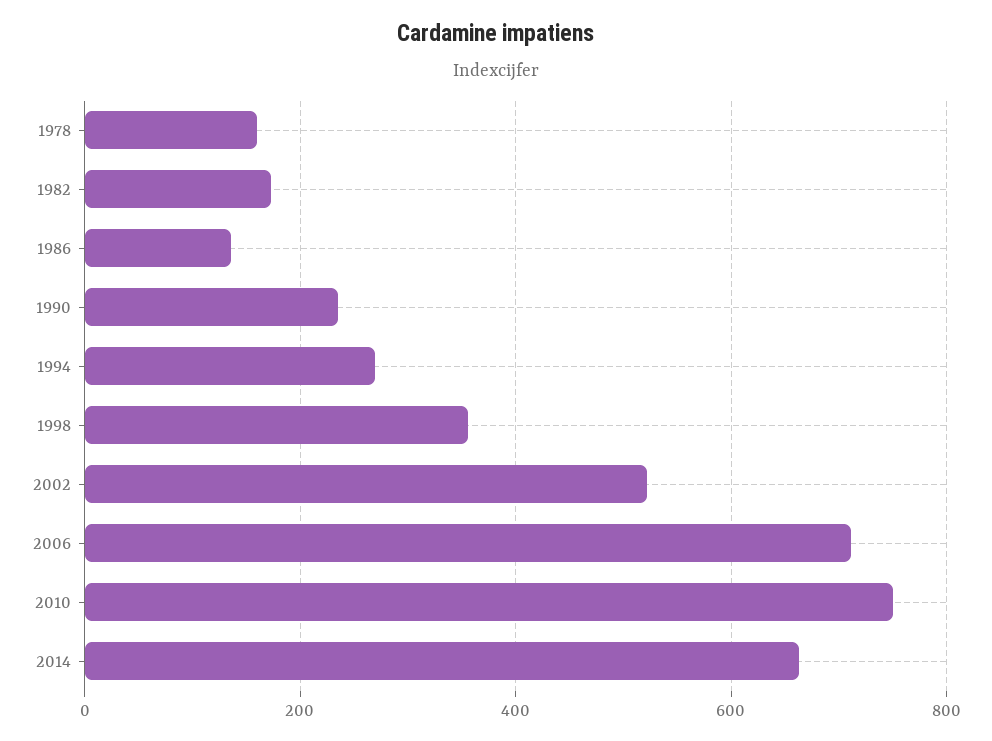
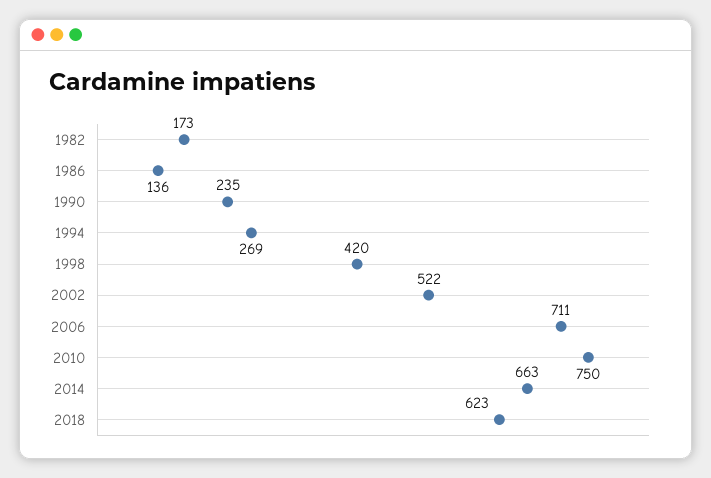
1978: 160 -> none
1998: 360 -> 420
2018: none -> 623

